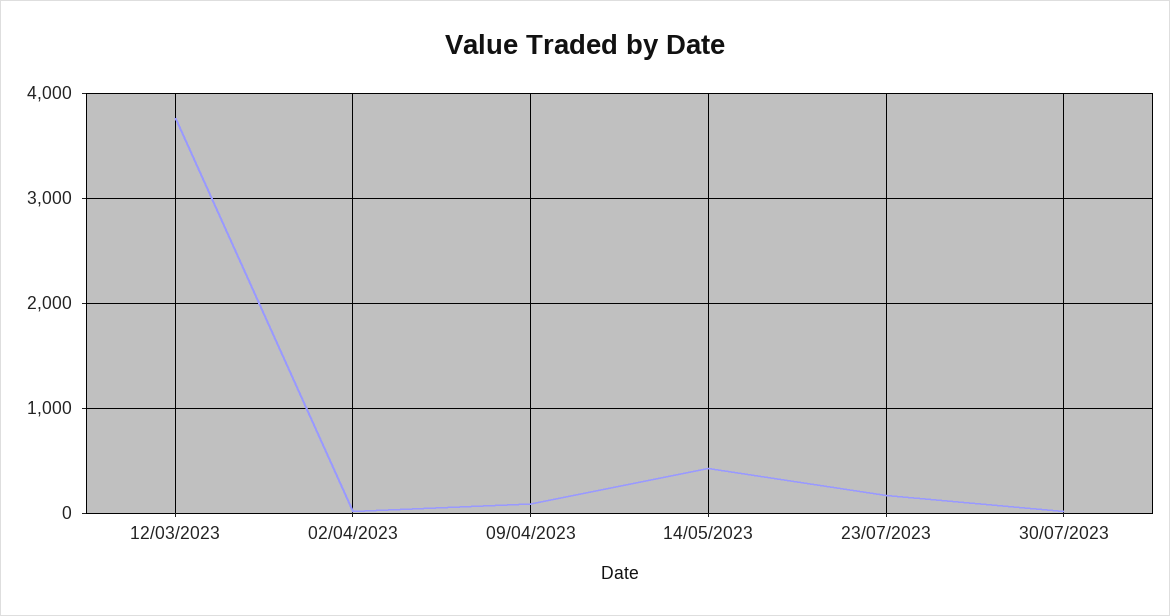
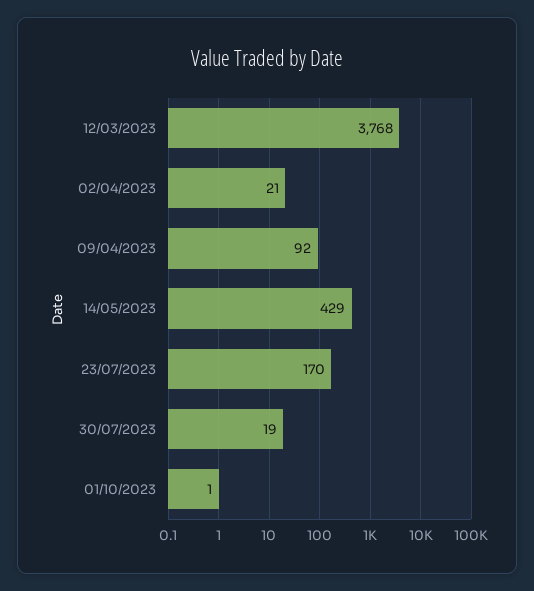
01/10/2023: none -> 1

